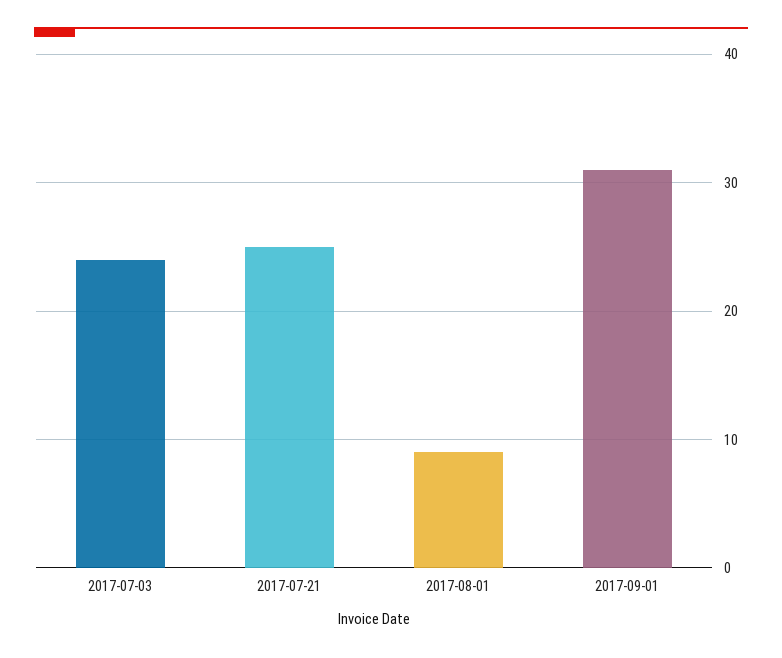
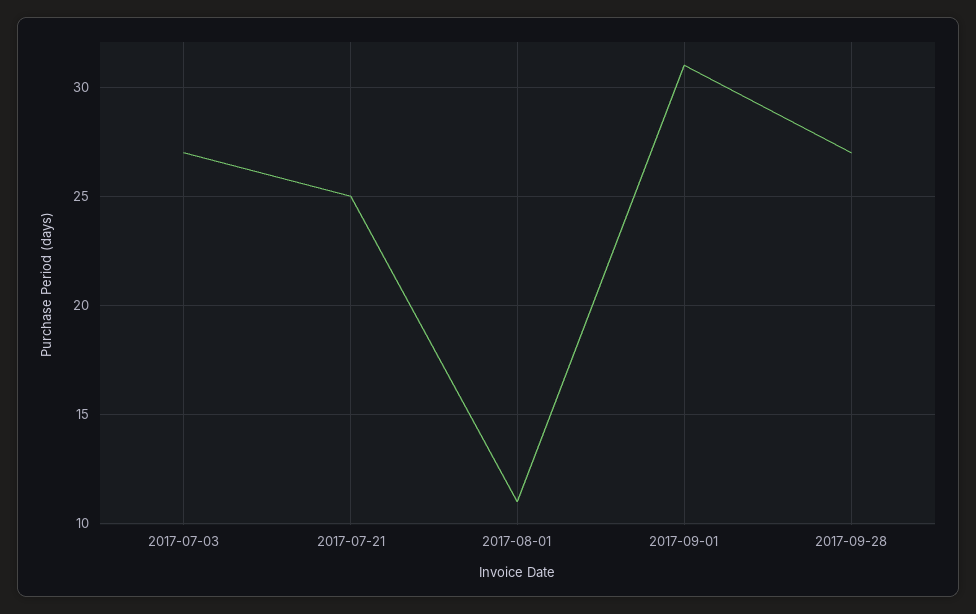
2017-07-03: 24 -> 27
2017-08-01: 9 -> 11
2017-09-28: none -> 27

